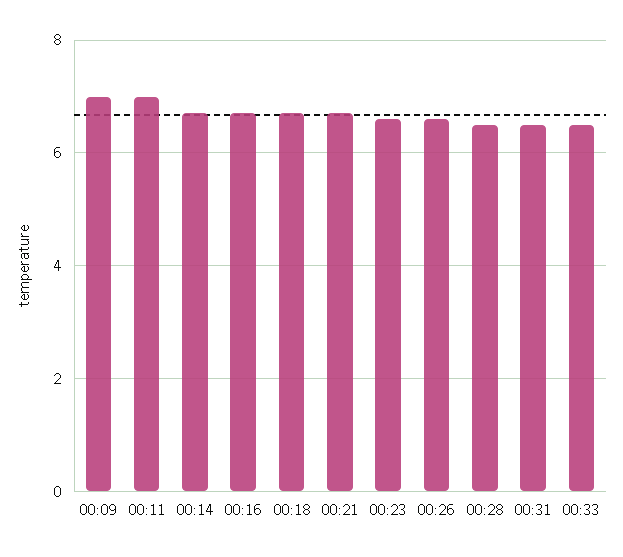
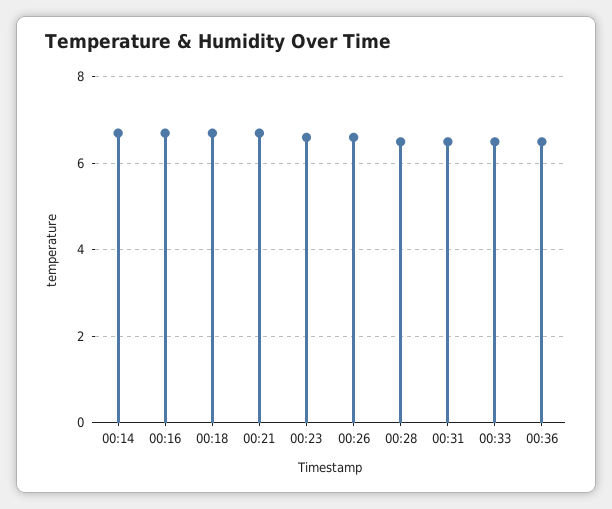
00:09: 7 -> none
00:11: 7 -> none
00:36: none -> 6.5

